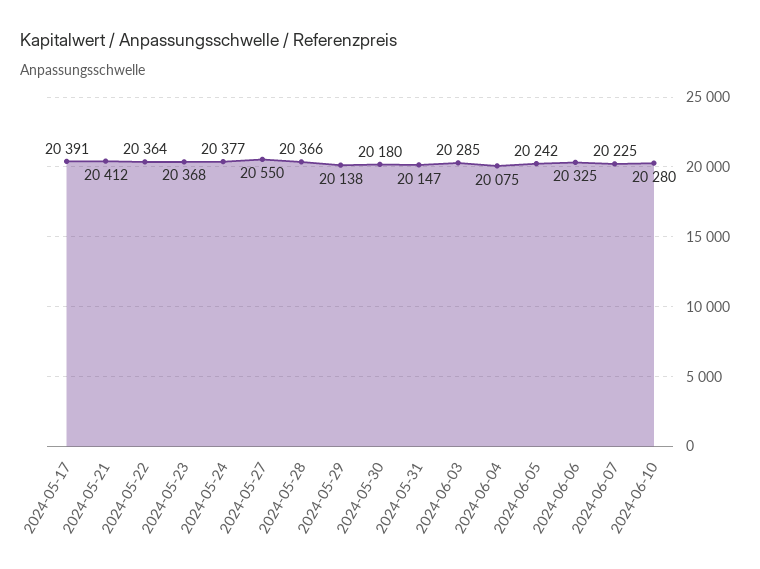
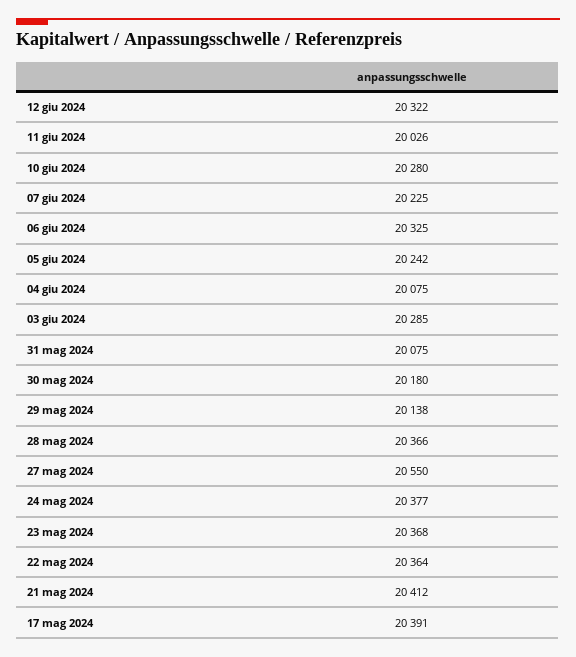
2024-05-31: 20147 -> 20075
12 giu 2024: none -> 20322
11 giu 2024: none -> 20026

